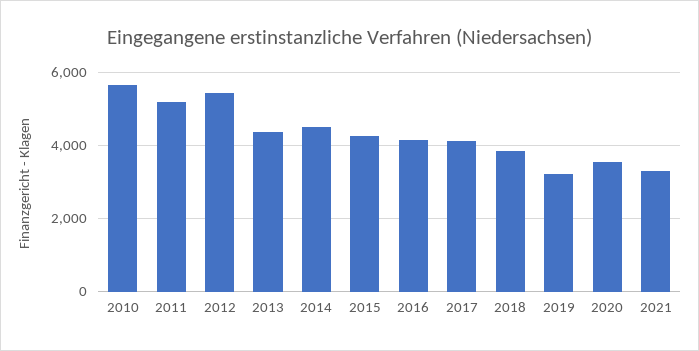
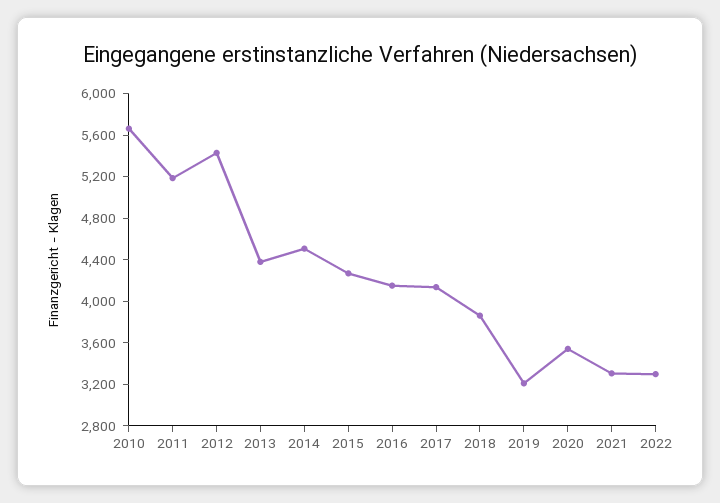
2022: none -> 3300

